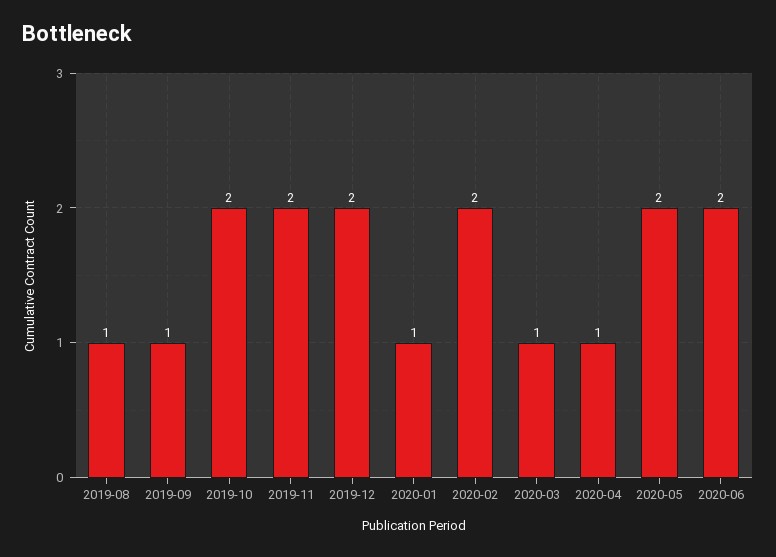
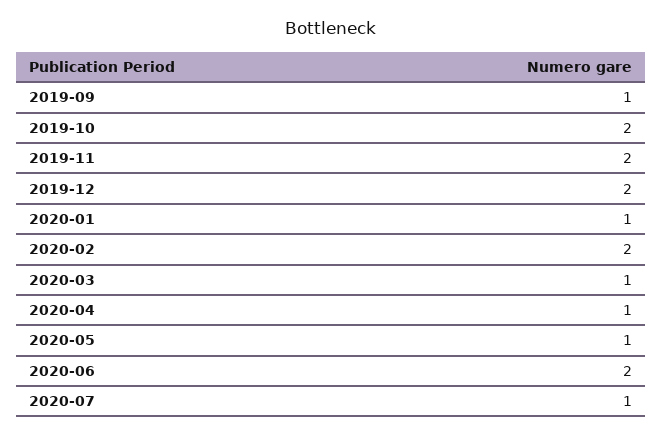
2019-08: 1 -> none
2020-05: 2 -> 1
2020-07: none -> 1

